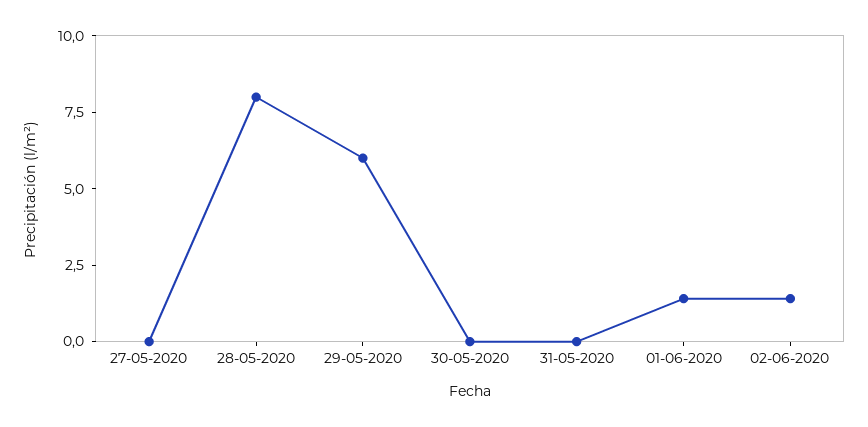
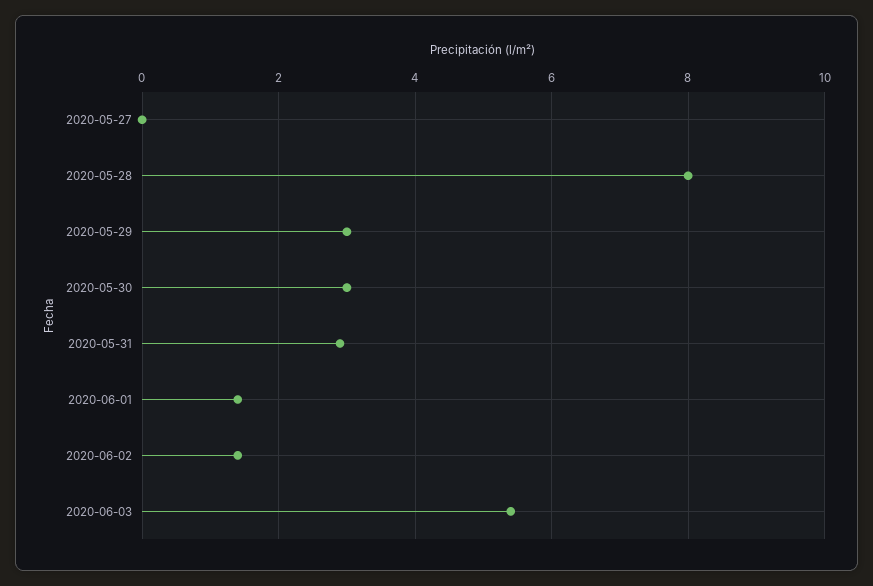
29-05-2020: 6 -> 3
30-05-2020: 0 -> 3
31-05-2020: 0 -> 3
2020-06-03: none -> 5.5

